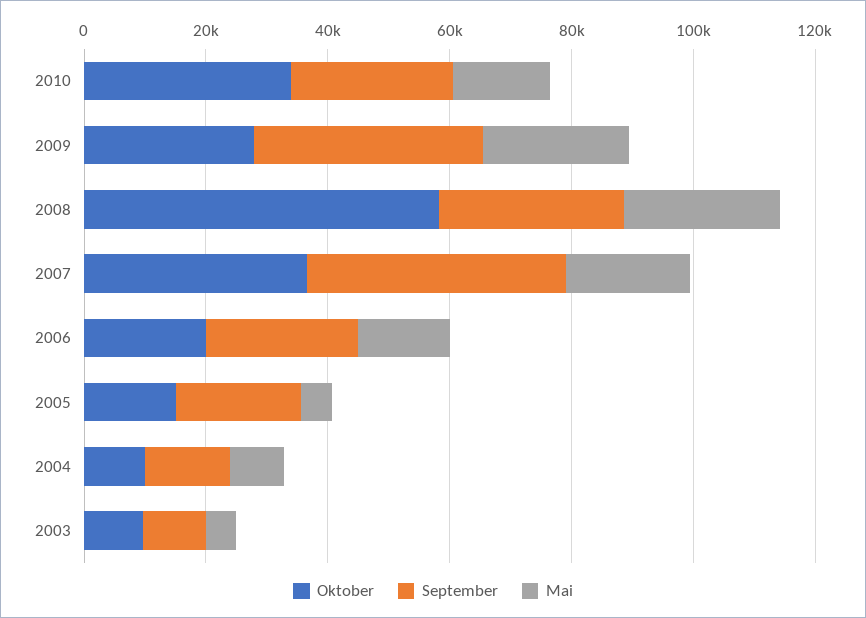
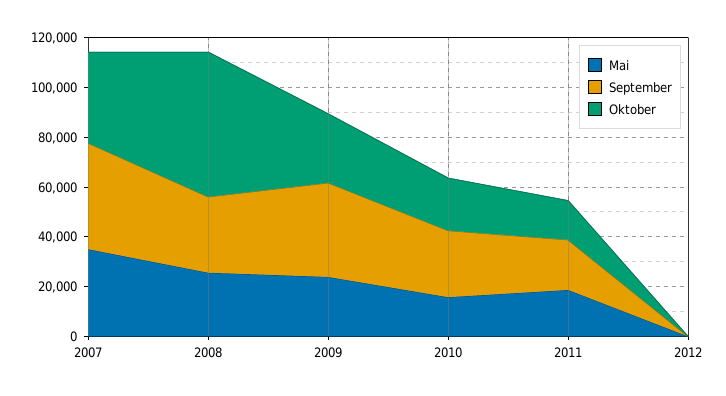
Oktober, 2010: 35000 -> 20000
Mai, 2007: 20000 -> 35000
Oktober, 2006: 20000 -> none
September, 2006: 25000 -> none
Mai, 2006: 15000 -> none
Oktober, 2005: 15000 -> none
September, 2005: 20000 -> none
Mai, 2005: 5000 -> none
Oktober, 2004: 10000 -> none
September, 2004: 15000 -> none
Mai, 2004: 10000 -> none
Oktober, 2003: 10000 -> none
September, 2003: 10000 -> none
Mai, 2003: 5000 -> none
Mai, 2011: none -> 20000
September, 2011: none -> 20000
Oktober, 2011: none -> 15000
Mai, 2012: none -> 0
September, 2012: none -> 0
Oktober, 2012: none -> 0

